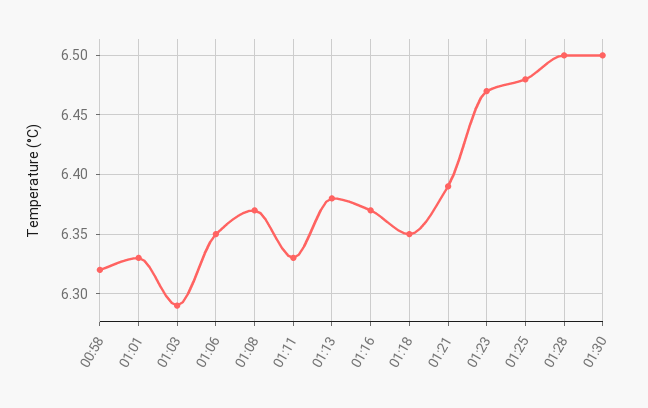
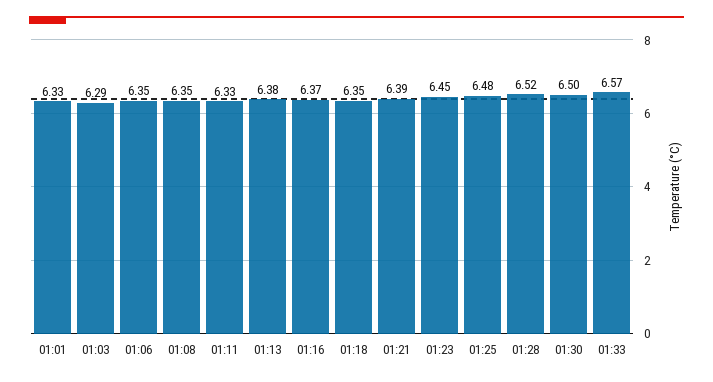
00:58: 6.32 -> none
01:08: 6.37 -> 6.35
01:23: 6.47 -> 6.45
01:28: 6.5 -> 6.52
01:33: none -> 6.57

